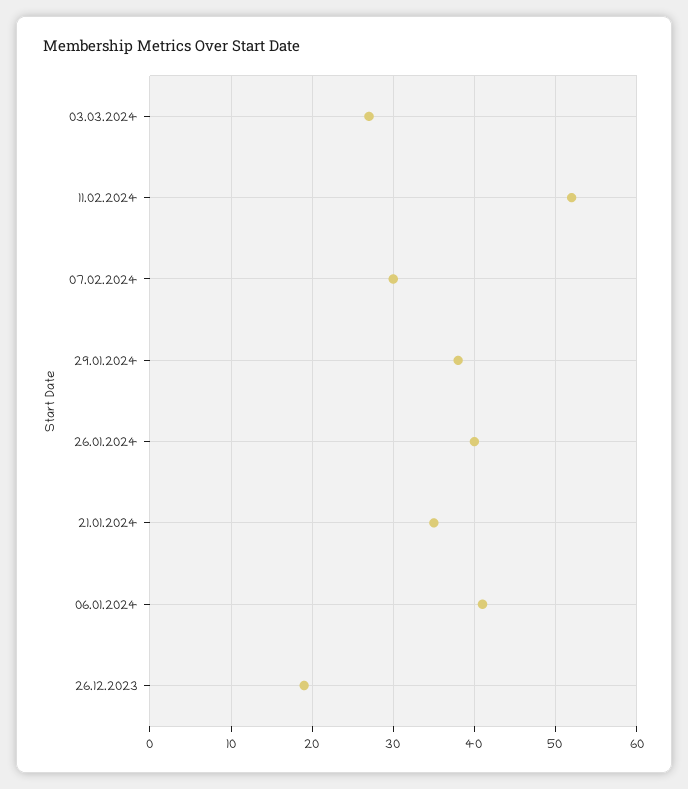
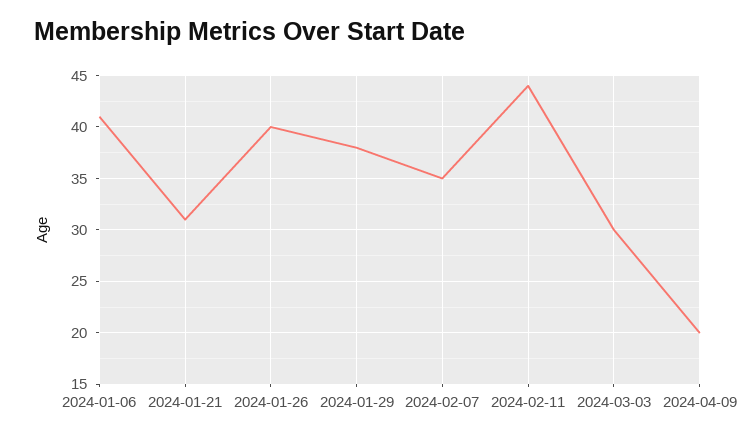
03.03.2024: 27 -> 30
11.02.2024: 52 -> 44
07.02.2024: 30 -> 35
21.01.2024: 35 -> 31
26.12.2023: 19 -> none
2024-04-09: none -> 20

